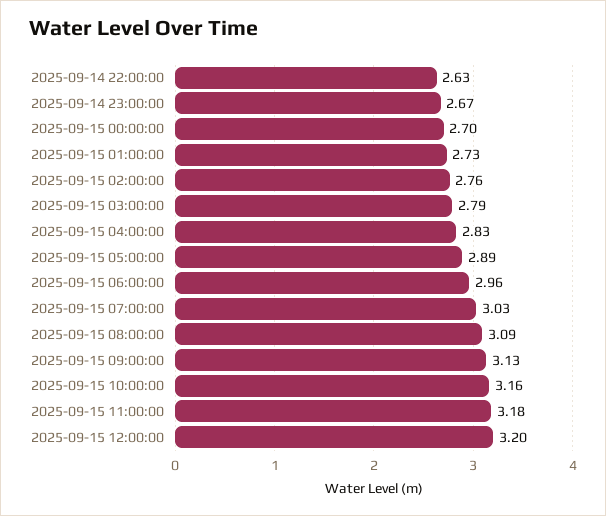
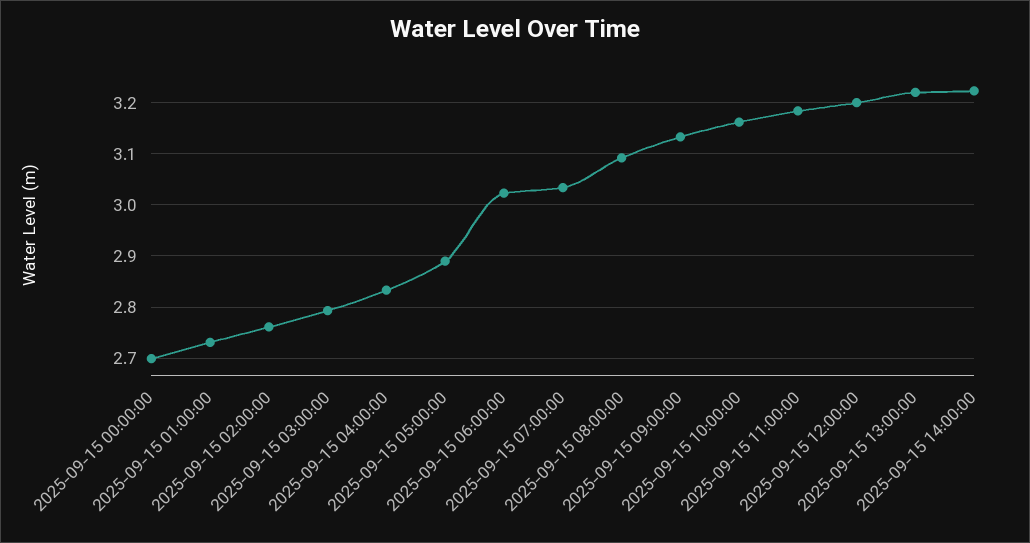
2025-09-14 22:00:00: 2.63 -> none
2025-09-14 23:00:00: 2.67 -> none
2025-09-15 06:00:00: 2.96 -> 3.02
2025-09-15 13:00:00: none -> 3.22
2025-09-15 14:00:00: none -> 3.22

